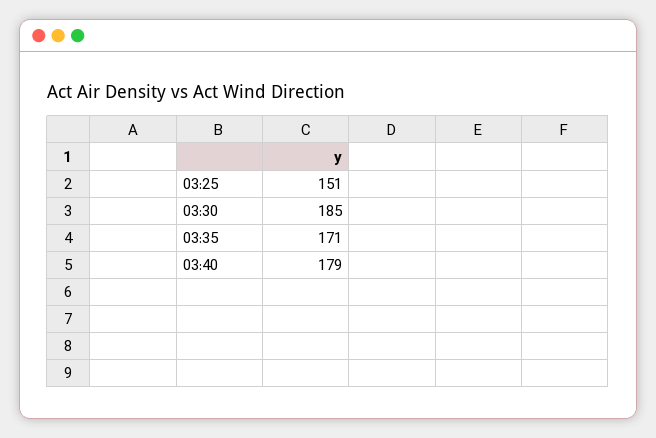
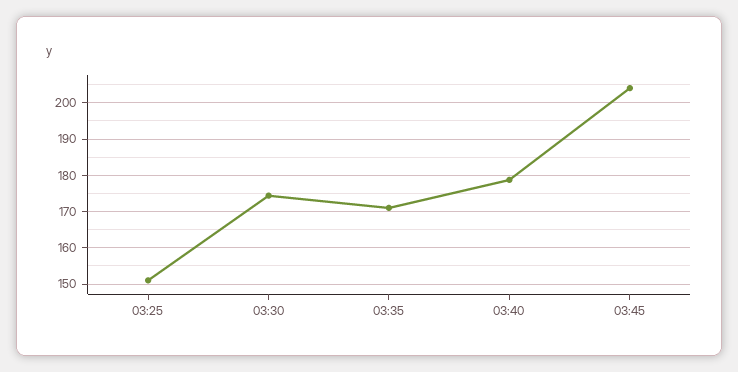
03:30: 185 -> 174
03:45: none -> 204

